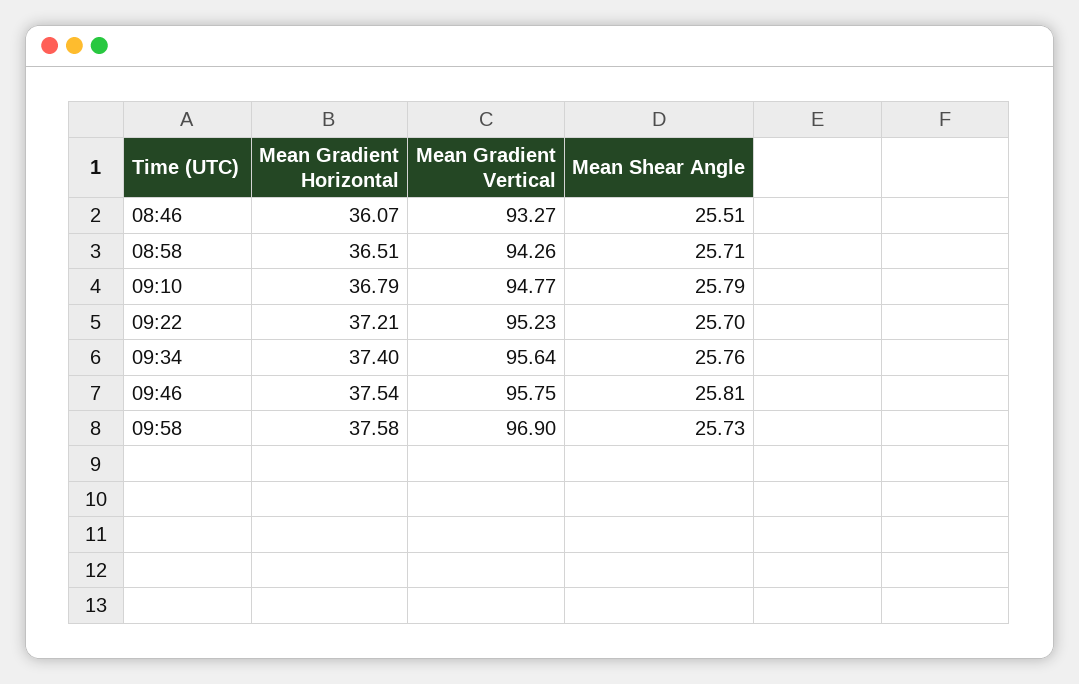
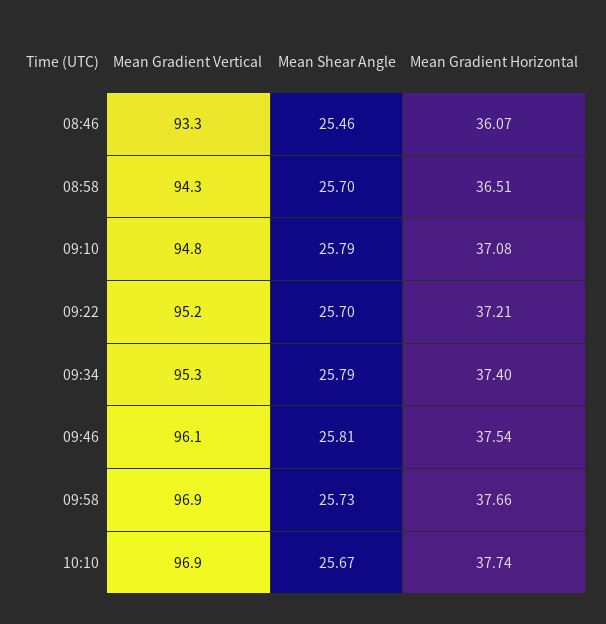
Mean Shear Angle, 08:46: 25.51 -> 25.46
Mean Shear Angle, 08:58: 25.71 -> 25.7
Mean Gradient Horizontal, 09:10: 36.79 -> 37.08
Mean Gradient Vertical, 09:34: 95.64 -> 95.3
Mean Shear Angle, 09:34: 25.76 -> 25.79
Mean Gradient Vertical, 09:46: 95.75 -> 96.1
Mean Gradient Horizontal, 09:58: 37.58 -> 37.66
Mean Gradient Vertical, 10:10: none -> 96.9
Mean Shear Angle, 10:10: none -> 25.67
Mean Gradient Horizontal, 10:10: none -> 37.74

